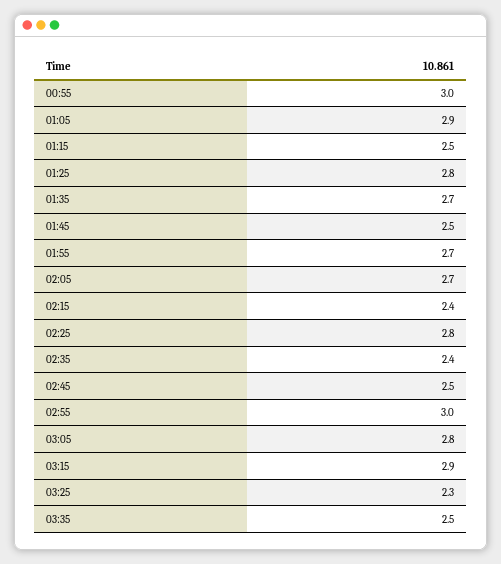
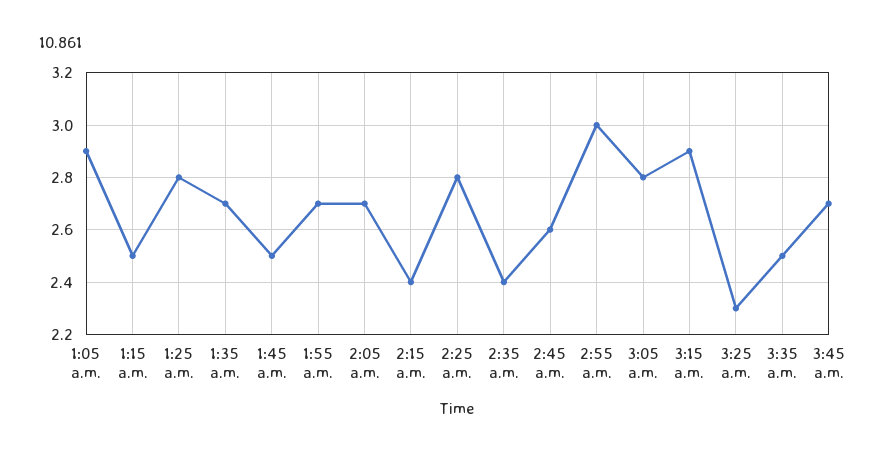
00:55: 3 -> none
02:45: 2.5 -> 2.6
3:45 a.m.: none -> 2.7

